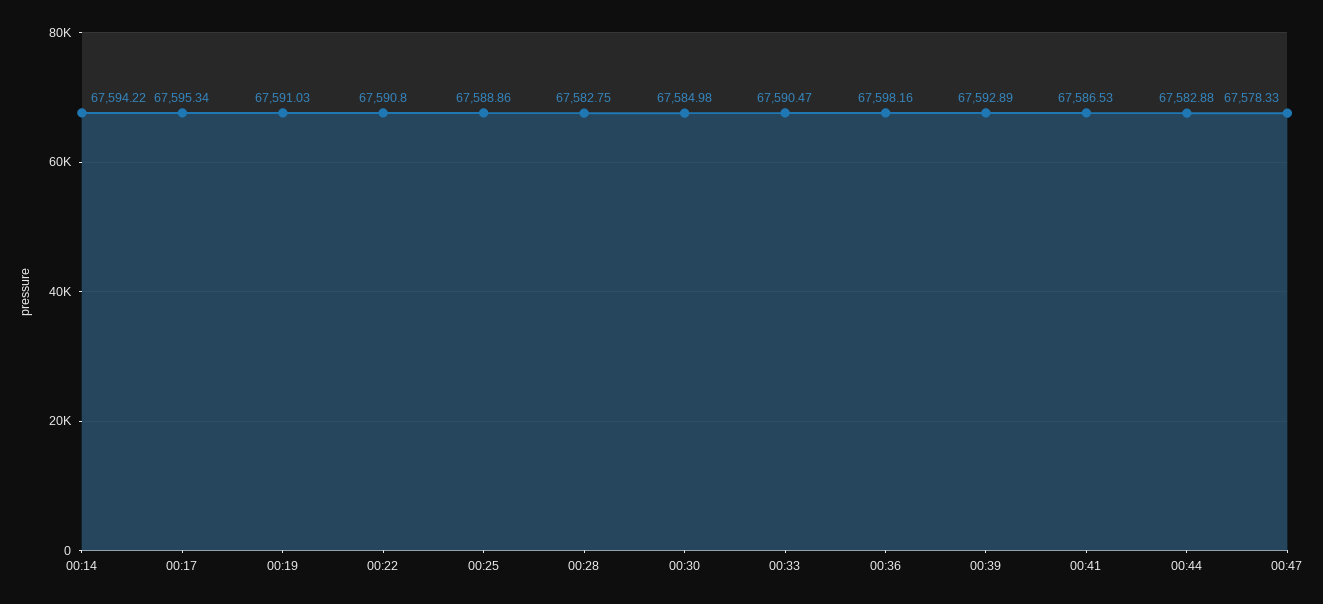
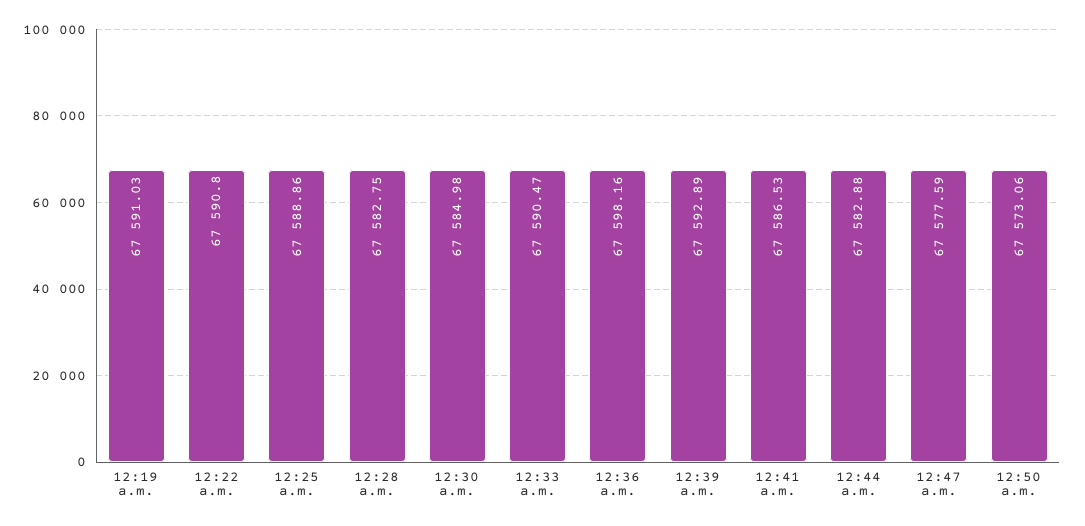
00:14: 67594.22 -> none
00:17: 67595.34 -> none
00:47: 67578.33 -> 67577.59
12:50 a.m.: none -> 67573.06

